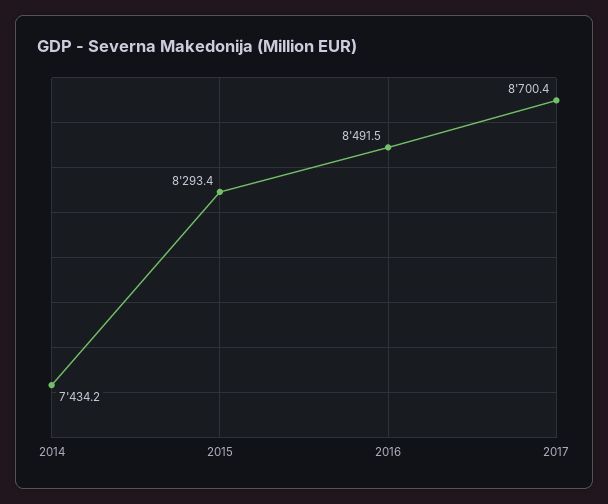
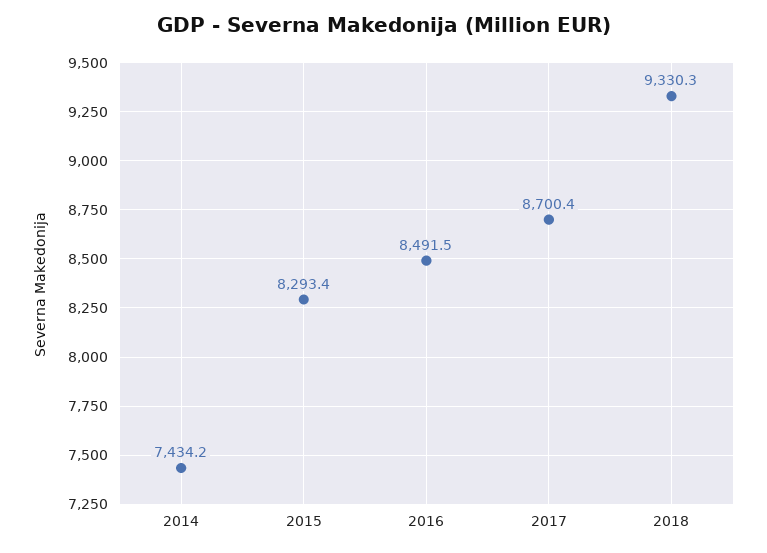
2018: none -> 9330.3

